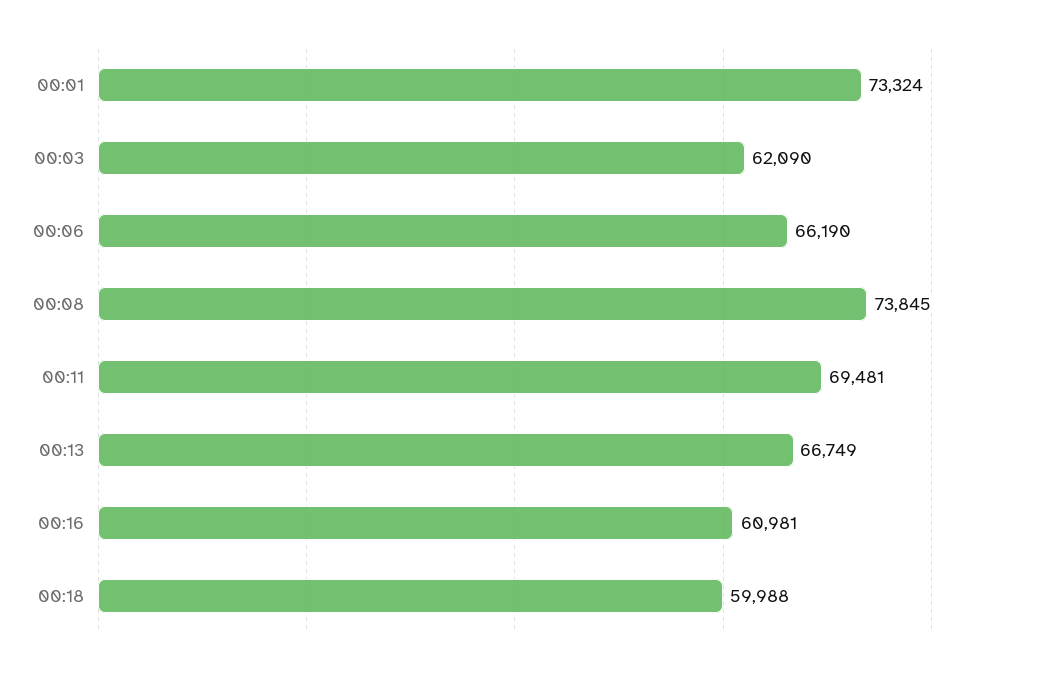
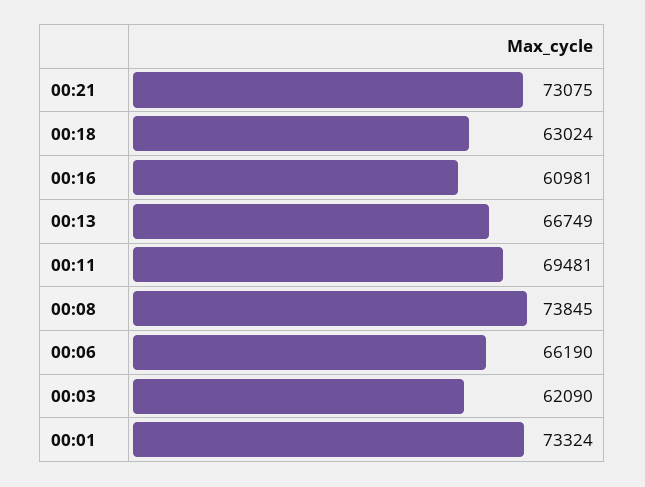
00:18: 59988 -> 63024
00:21: none -> 73075

